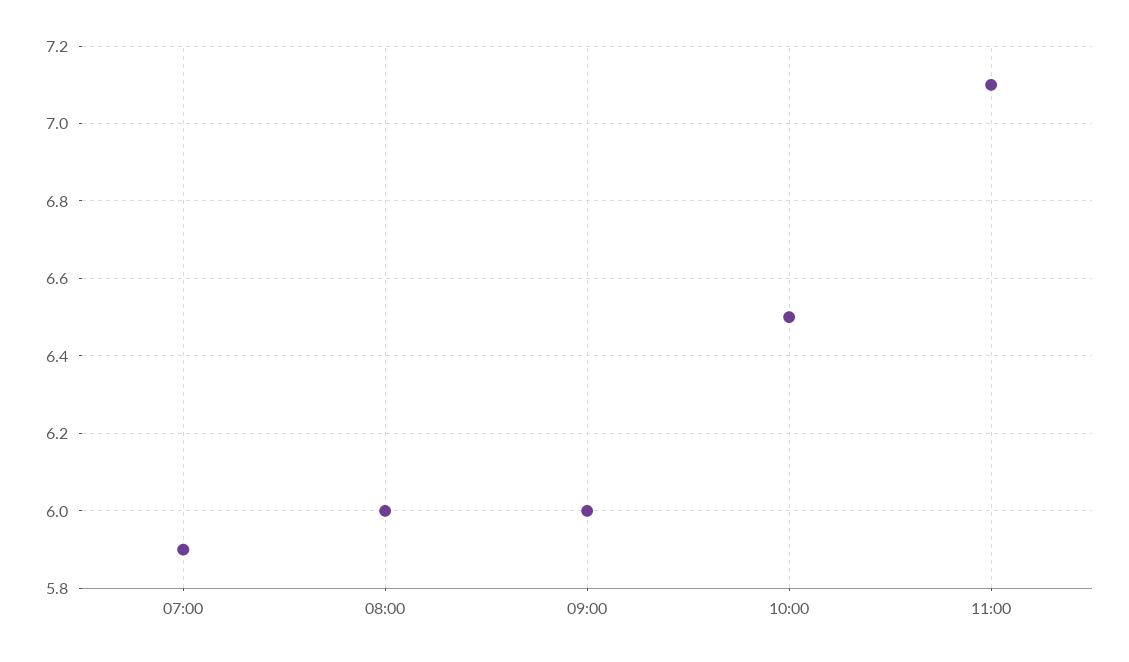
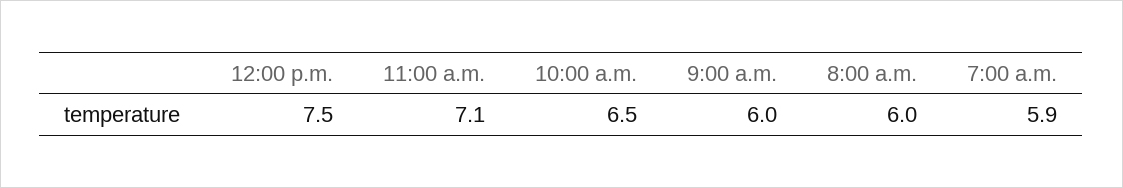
12:00 p.m.: none -> 7.5

